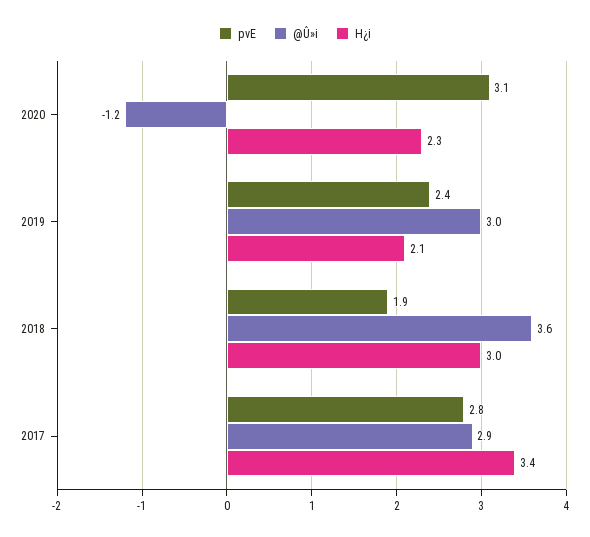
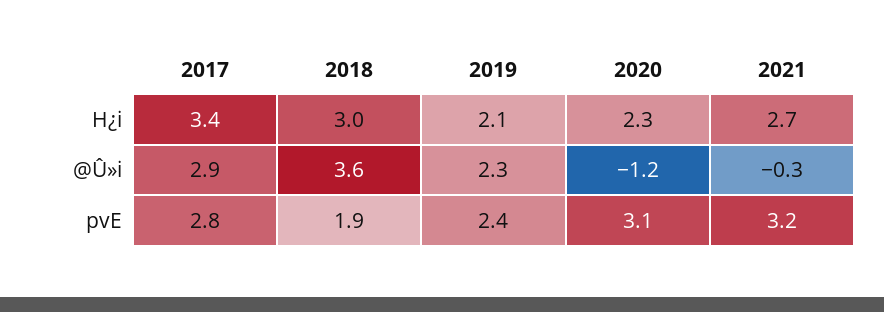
@Û»i, 2019: 3 -> 2.3
H¿i, 2021: none -> 2.7
@Û»i, 2021: none -> -0.3
pvE, 2021: none -> 3.2

